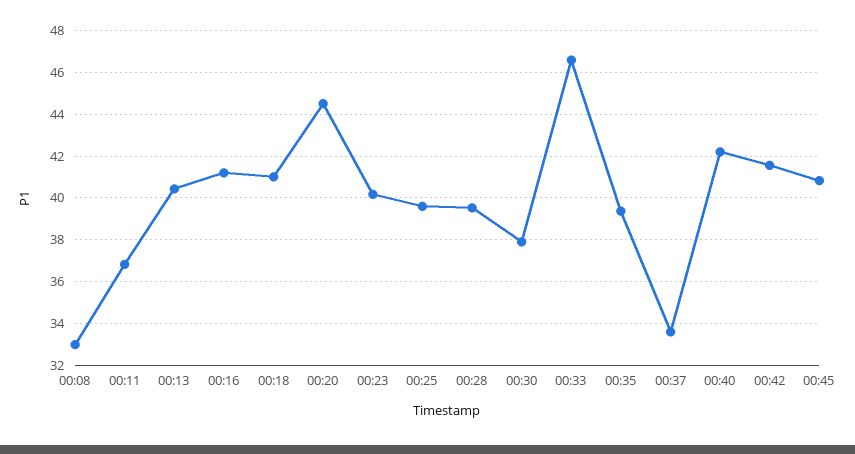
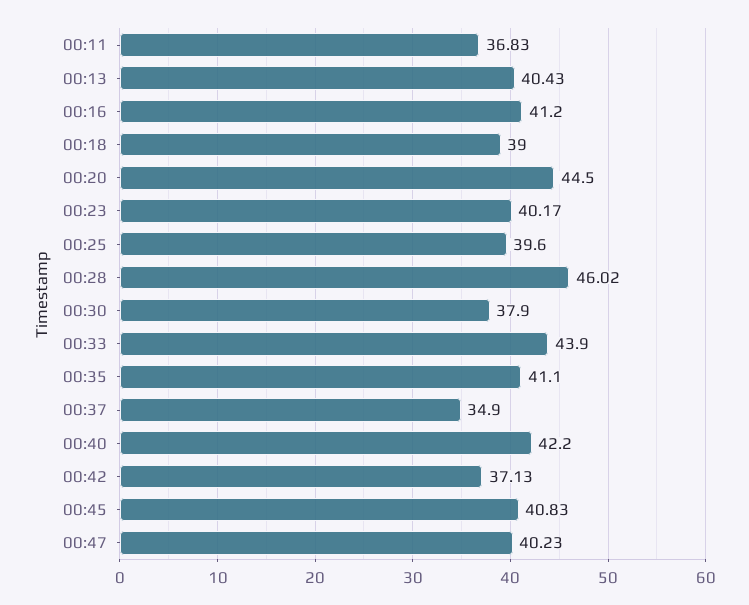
00:08: 33 -> none
00:18: 41 -> 39
00:28: 39.5 -> 46.02
00:33: 46.5 -> 43.9
00:35: 39.5 -> 41.1
00:37: 33.5 -> 34.9
00:42: 41.5 -> 37.13
00:47: none -> 40.23

